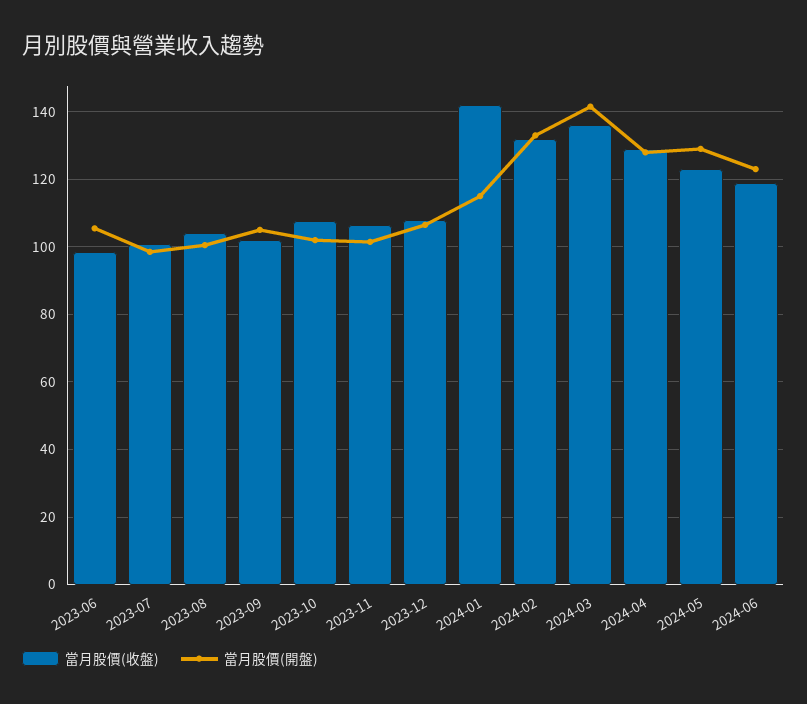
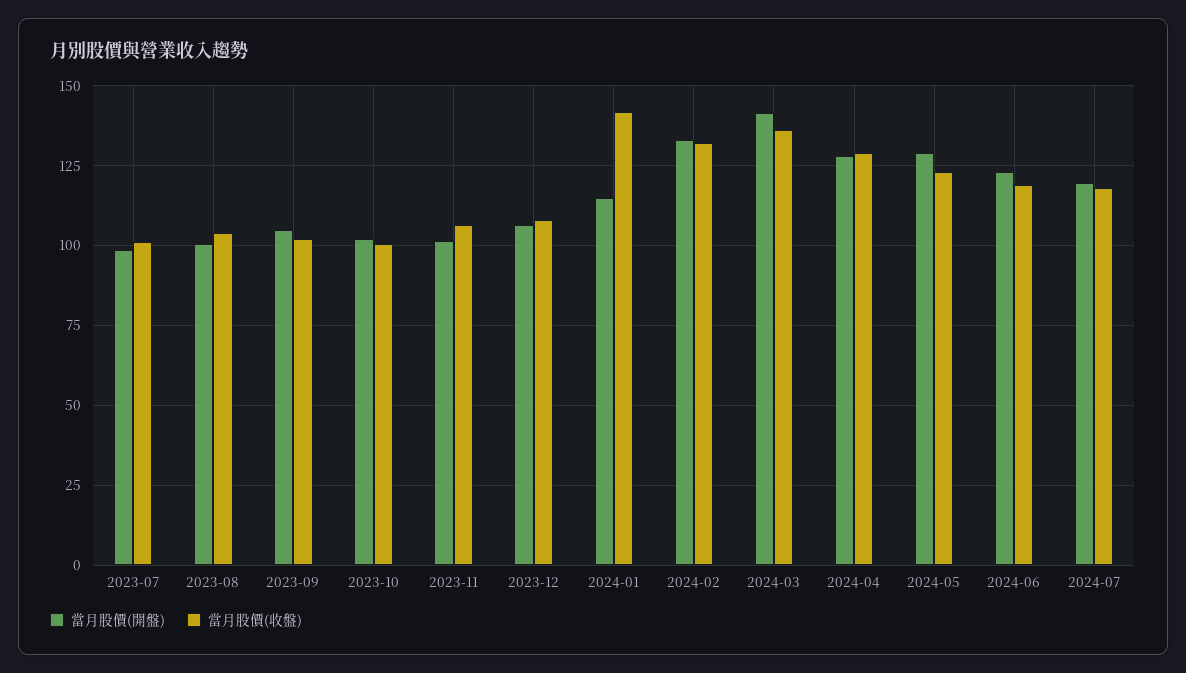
當月股價(收盤), 2023-06: 98 -> none
當月股價(開盤), 2023-06: 106 -> none
當月股價(收盤), 2023-10: 108 -> 100
當月股價(開盤), 2024-07: none -> 120
當月股價(收盤), 2024-07: none -> 117.5

